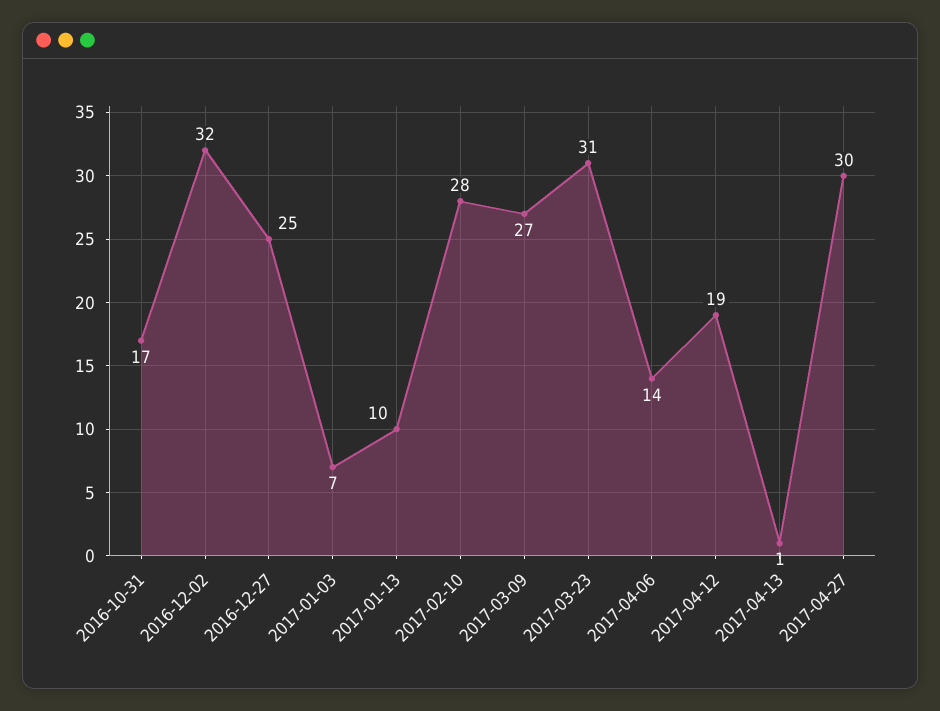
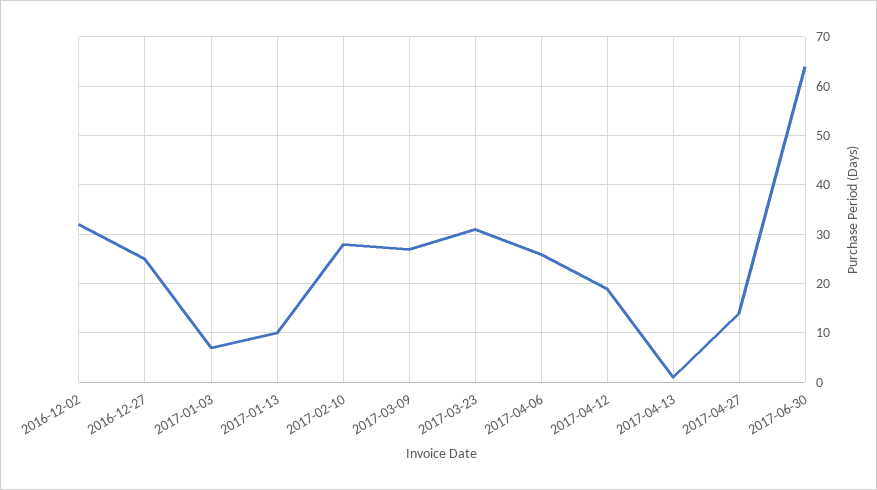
2016-10-31: 17 -> none
2017-04-06: 14 -> 25
2017-04-27: 30 -> 15
2017-06-30: none -> 65

